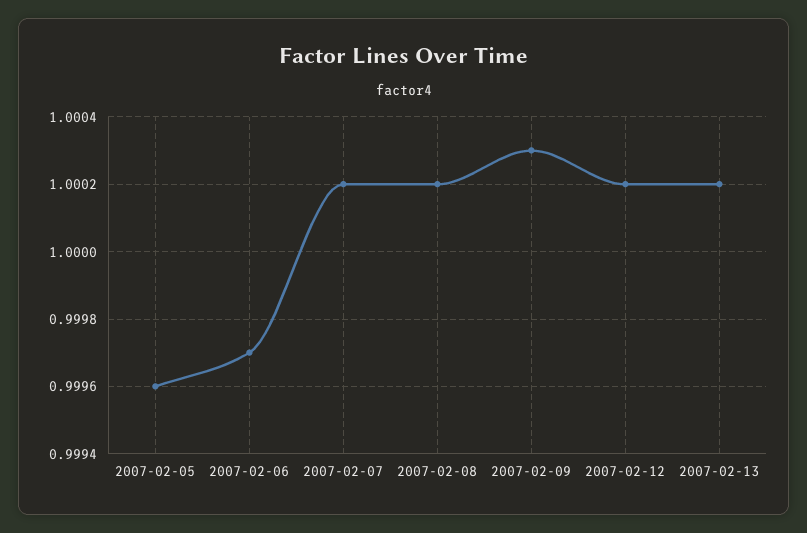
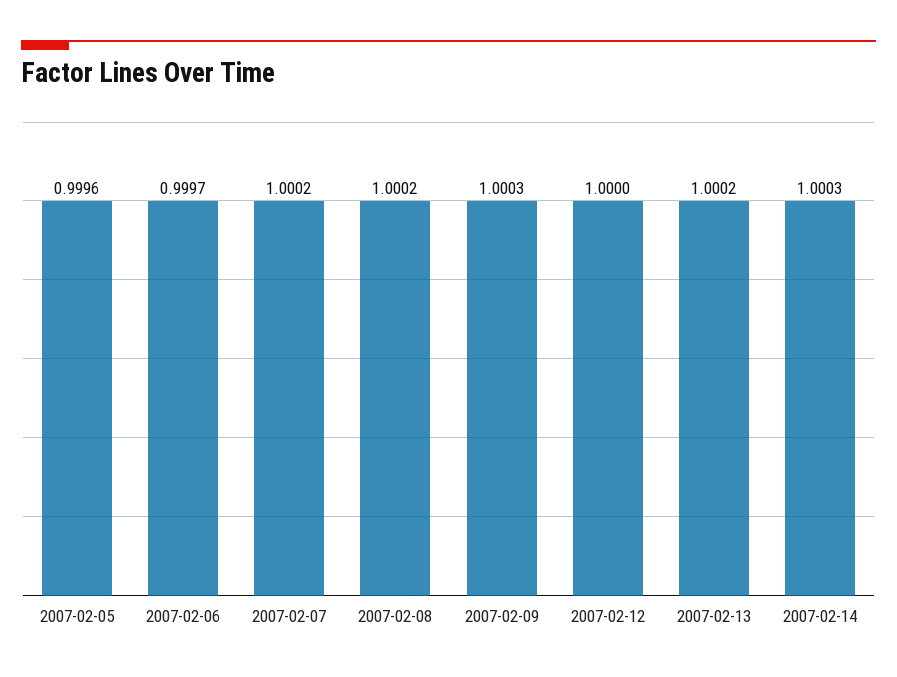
2007-02-12: 1.0002 -> 1
2007-02-14: none -> 1.0003

